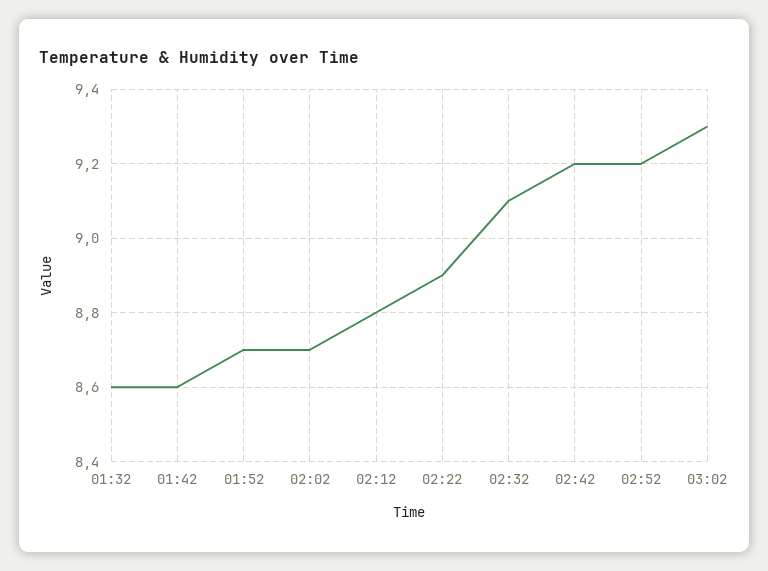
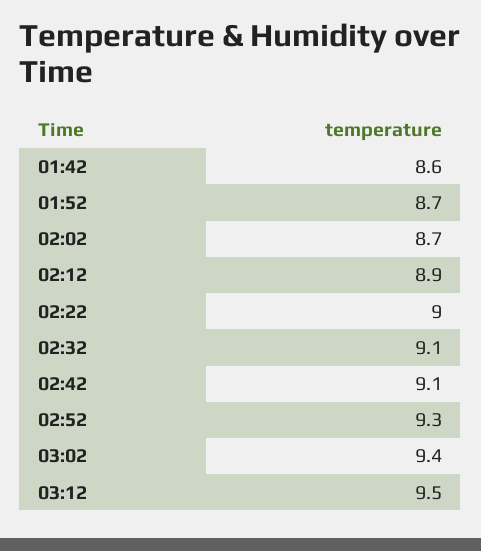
01:32: 8.6 -> none
02:12: 8.8 -> 8.9
02:22: 8.9 -> 9
02:42: 9.2 -> 9.1
02:52: 9.2 -> 9.3
03:02: 9.3 -> 9.4
03:12: none -> 9.5

